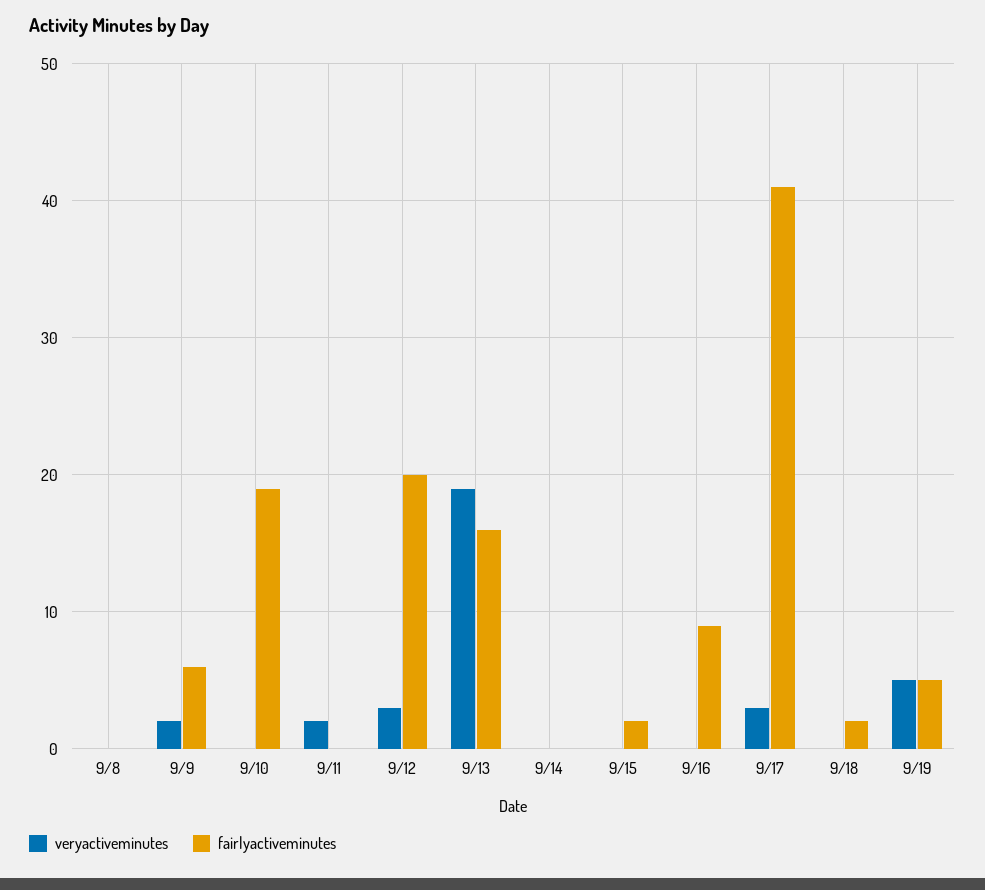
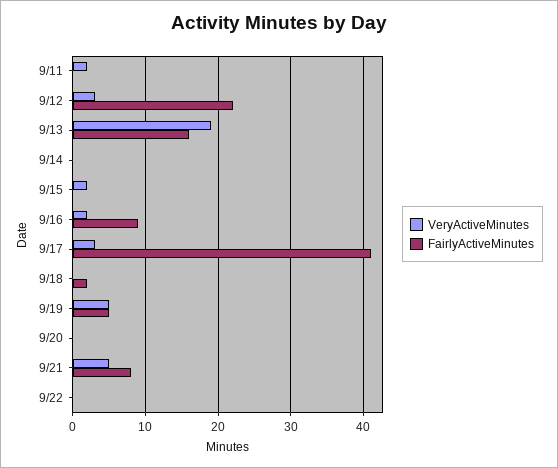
veryactiveminutes, 9/8: 0 -> none
fairlyactiveminutes, 9/8: 0 -> none
veryactiveminutes, 9/9: 2 -> none
fairlyactiveminutes, 9/9: 6 -> none
veryactiveminutes, 9/10: 0 -> none
fairlyactiveminutes, 9/10: 19 -> none
fairlyactiveminutes, 9/12: 20 -> 22
veryactiveminutes, 9/15: 0 -> 2
fairlyactiveminutes, 9/15: 2 -> 0
veryactiveminutes, 9/16: 0 -> 2
veryactiveminutes, 9/20: none -> 0
fairlyactiveminutes, 9/20: none -> 0
veryactiveminutes, 9/21: none -> 5
fairlyactiveminutes, 9/21: none -> 8
veryactiveminutes, 9/22: none -> 0
fairlyactiveminutes, 9/22: none -> 0

